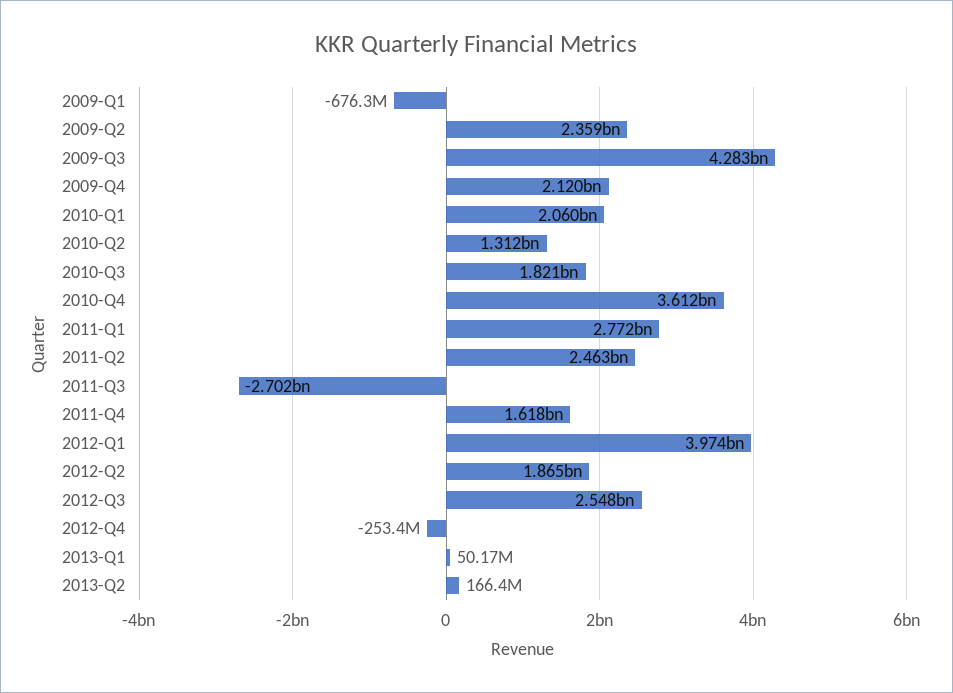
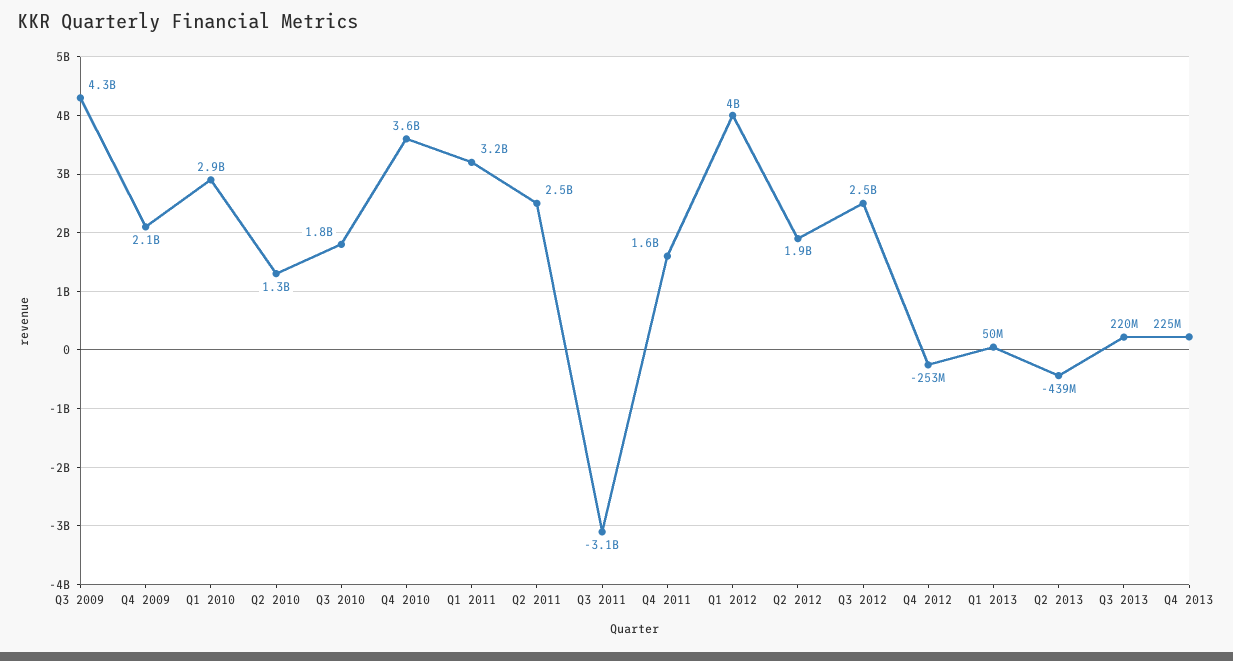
2009-Q1: -676300000 -> none
2009-Q2: 2359000000 -> none
2010-Q1: 2060000000 -> 2900000000
2011-Q1: 2772000000 -> 3200000000
2011-Q3: -2702000000 -> -3100000000
2013-Q2: 166400000 -> -439000000
Q3 2013: none -> 220000000
Q4 2013: none -> 225000000

